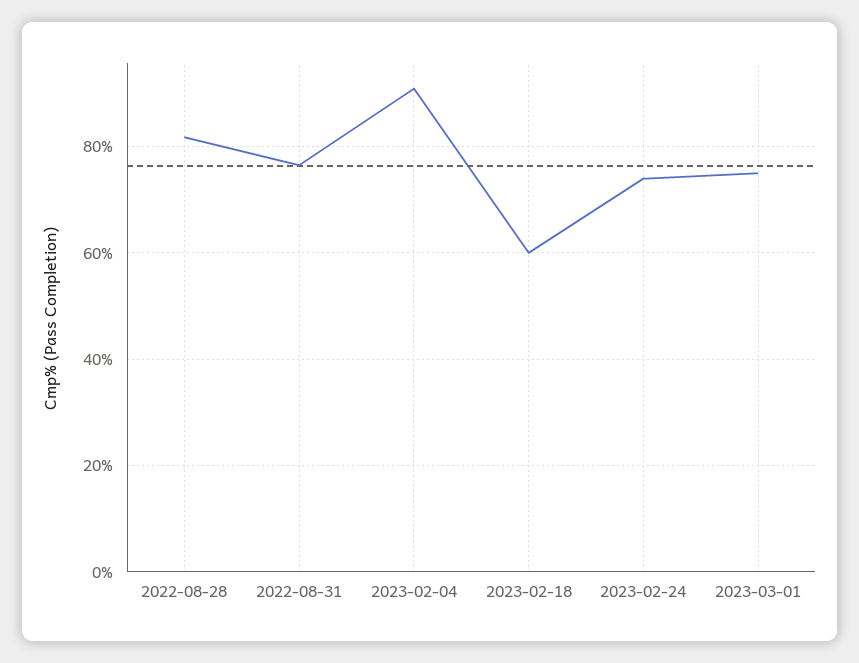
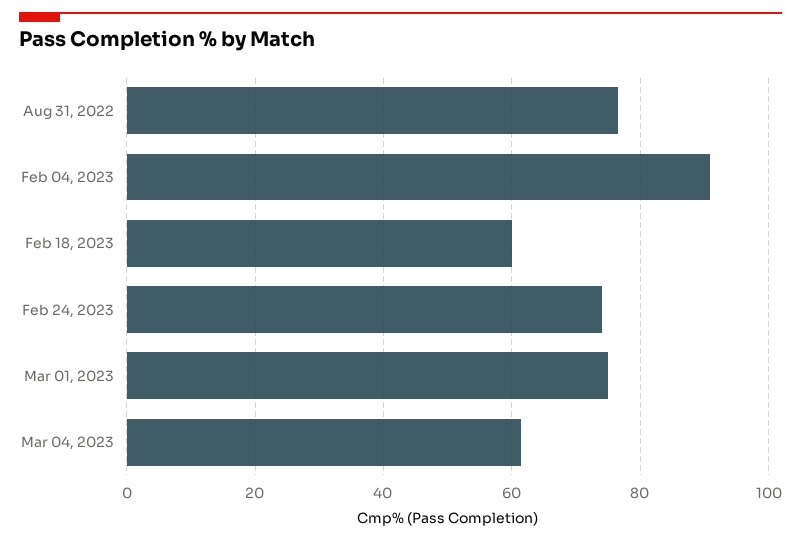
2022-08-28: 82 -> none
Mar 04, 2023: none -> 62

